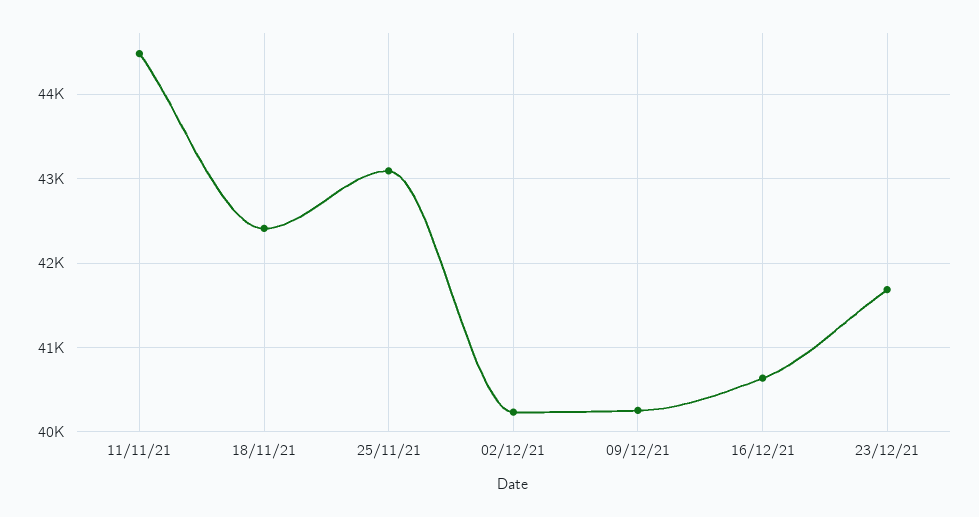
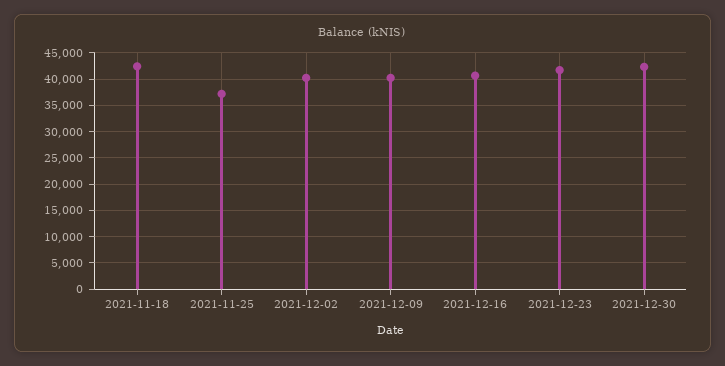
11/11/21: 44500 -> none
25/11/21: 43100 -> 37500
2021-12-30: none -> 42500

